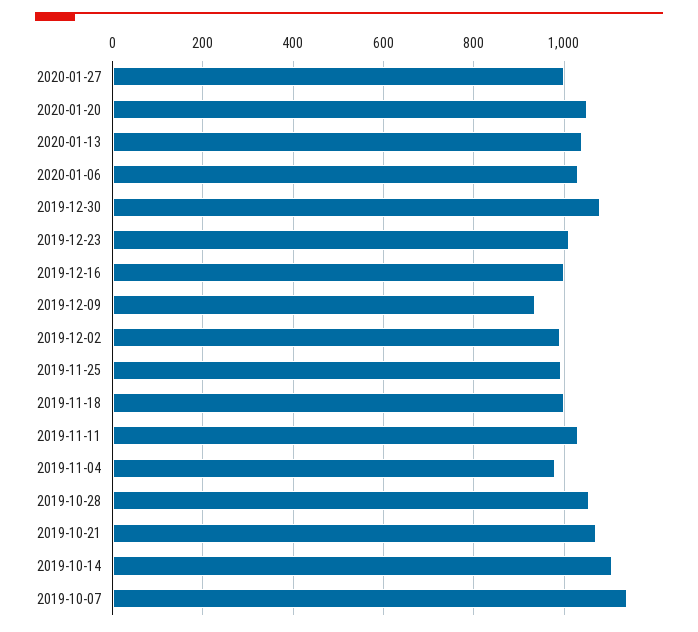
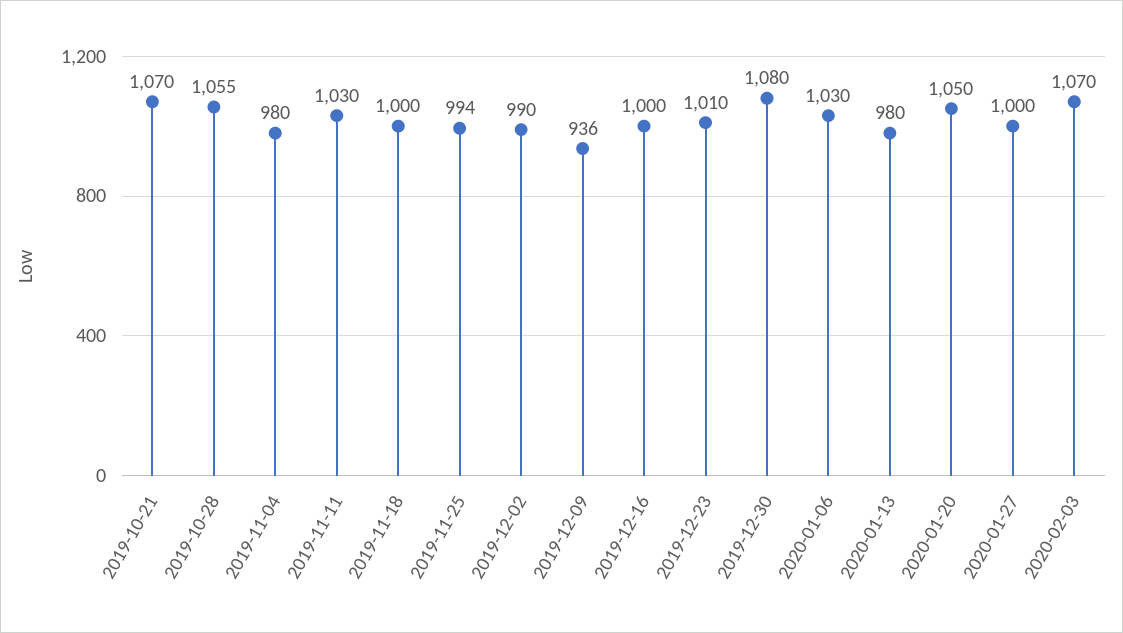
2020-01-13: 1040 -> 980
2019-10-14: 1100 -> none
2019-10-07: 1140 -> none
2020-02-03: none -> 1070

